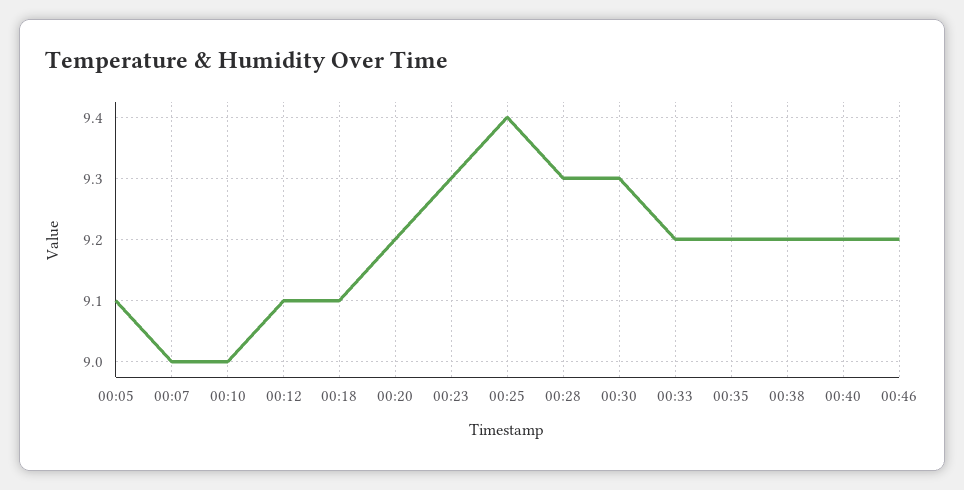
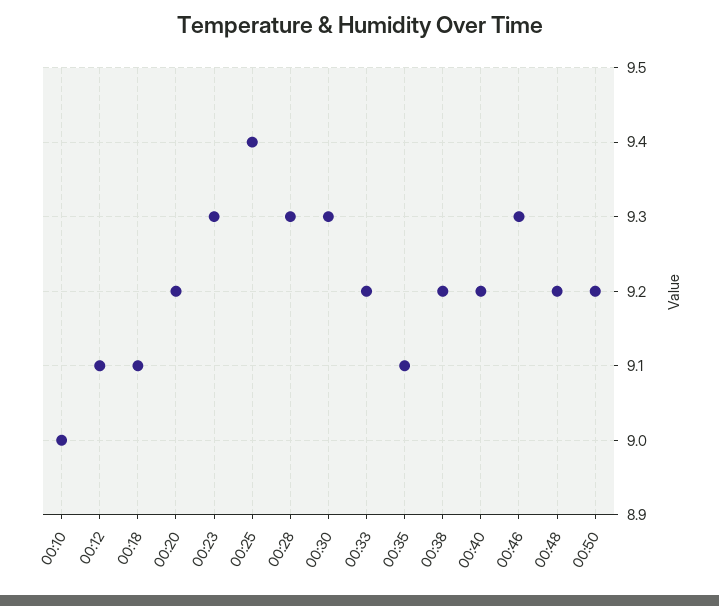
00:05: 9.1 -> none
00:07: 9 -> none
00:35: 9.2 -> 9.1
00:46: 9.2 -> 9.3
00:48: none -> 9.2
00:50: none -> 9.2

